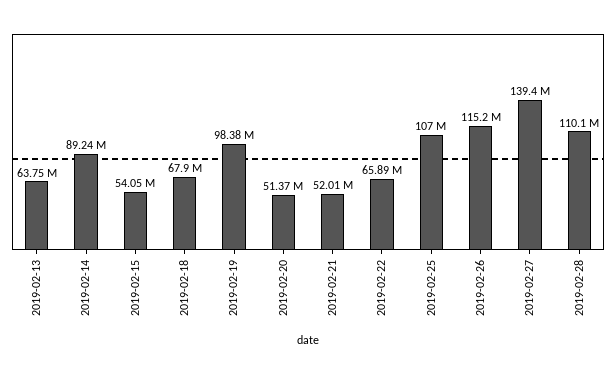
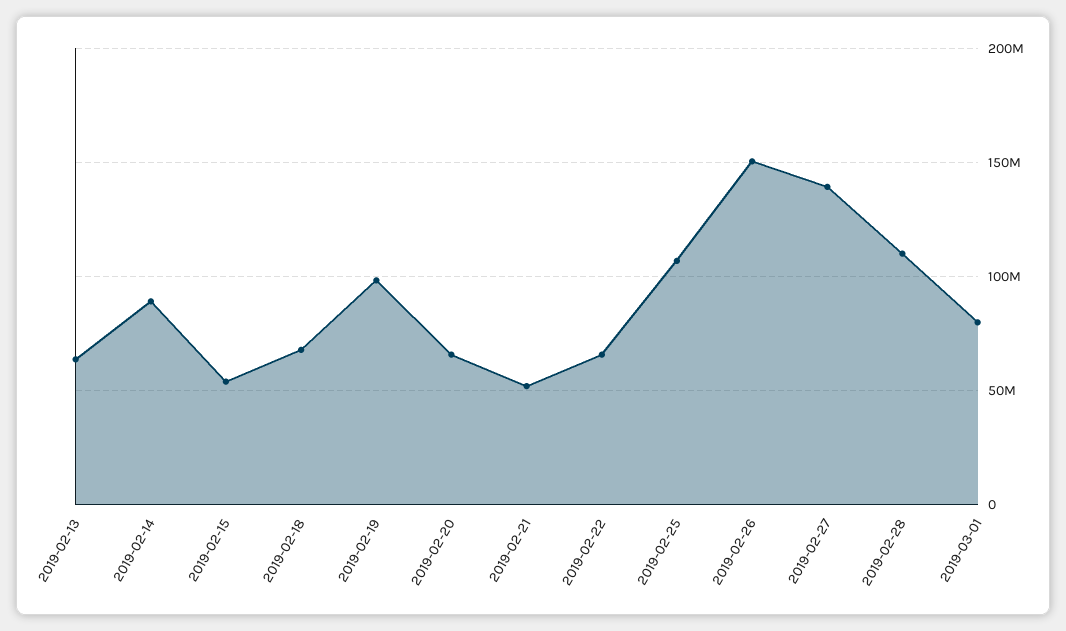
2019-02-20: 51370000 -> 65000000
2019-02-26: 115200000 -> 150000000
2019-03-01: none -> 80000000

